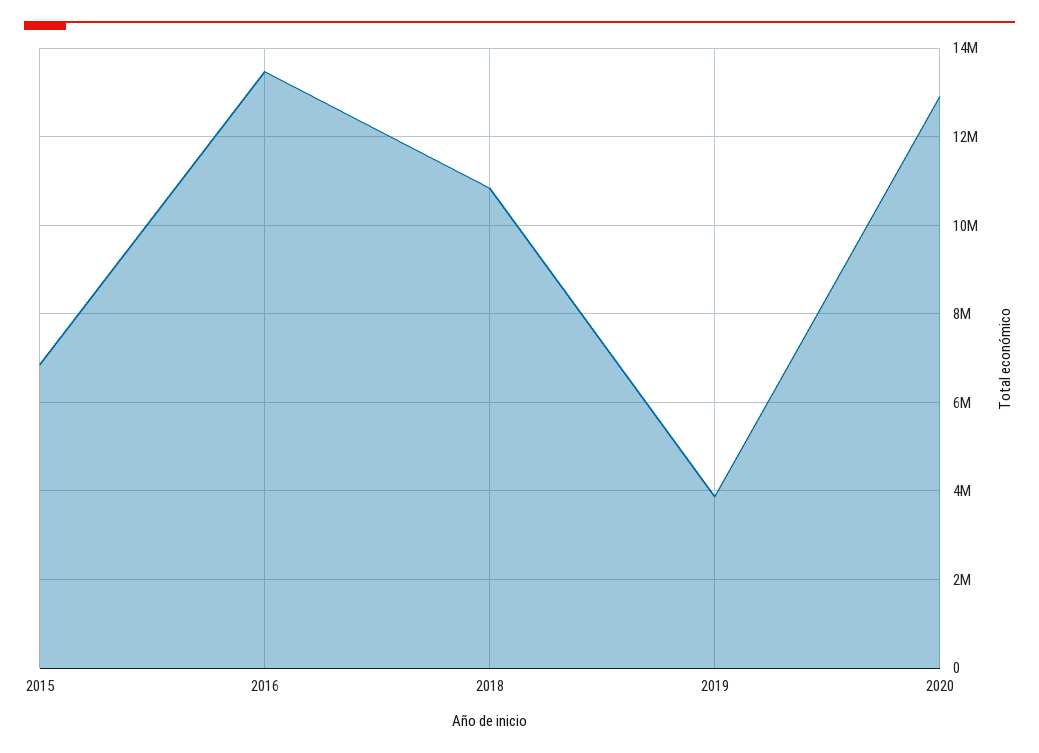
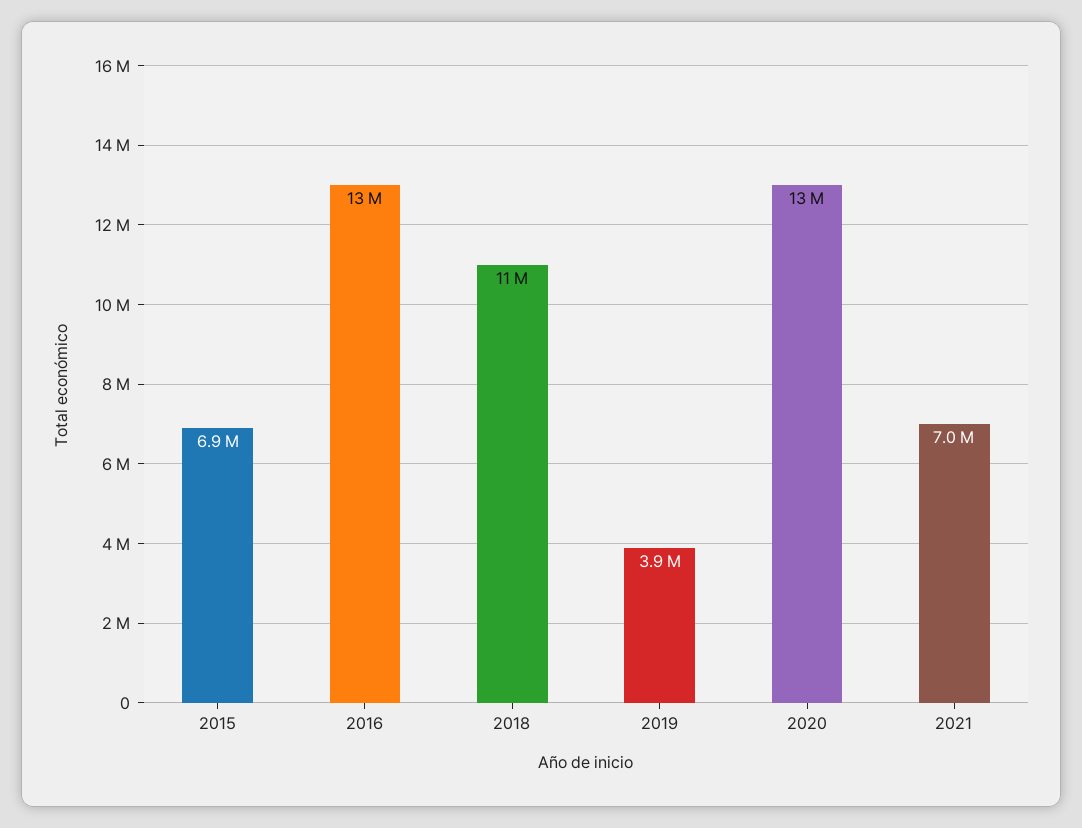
2021: none -> 7000000

